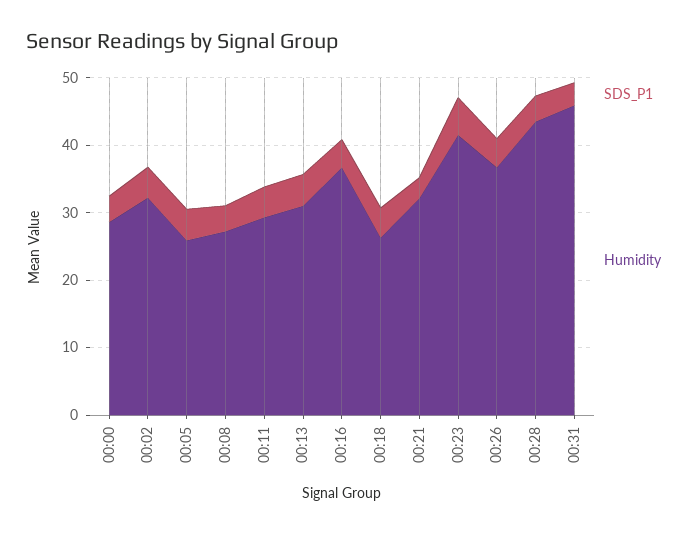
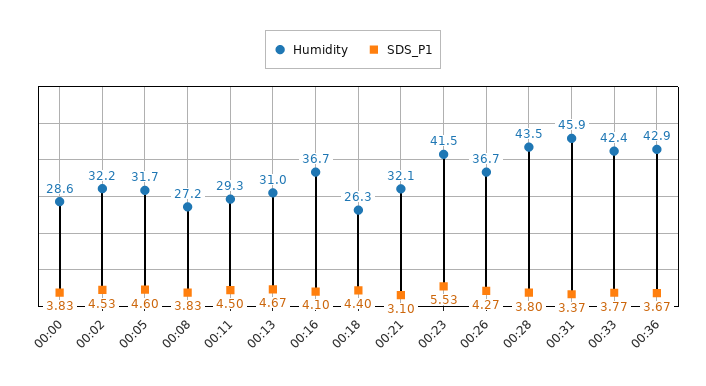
Humidity, 00:05: 26 -> 31.7
Humidity, 00:33: none -> 42.4
SDS_P1, 00:33: none -> 3.77
Humidity, 00:36: none -> 42.9
SDS_P1, 00:36: none -> 3.67

